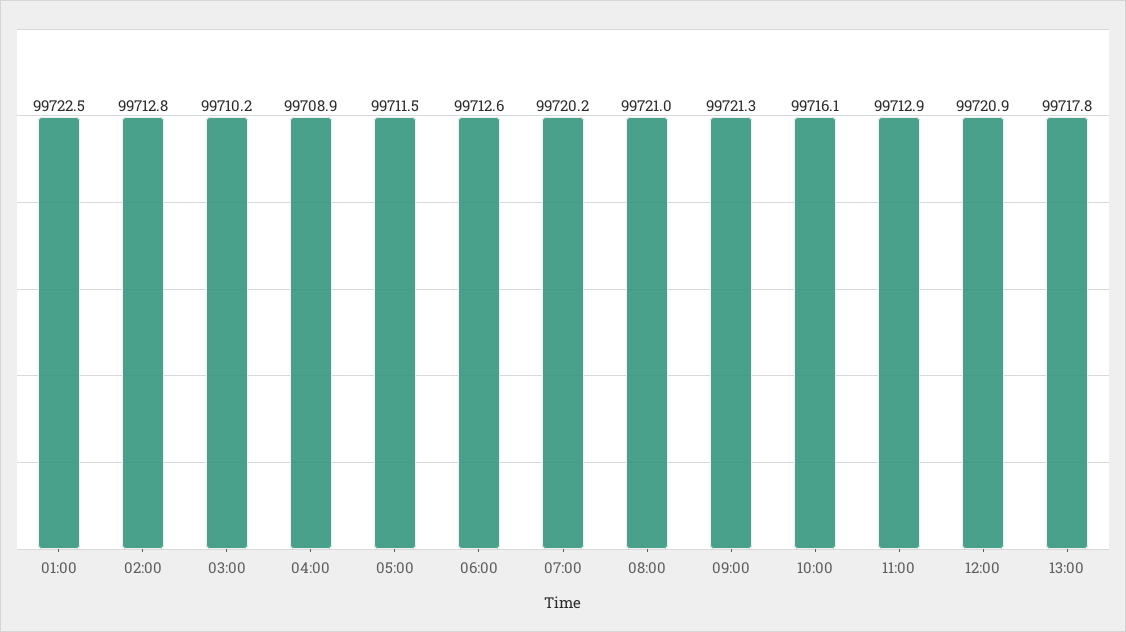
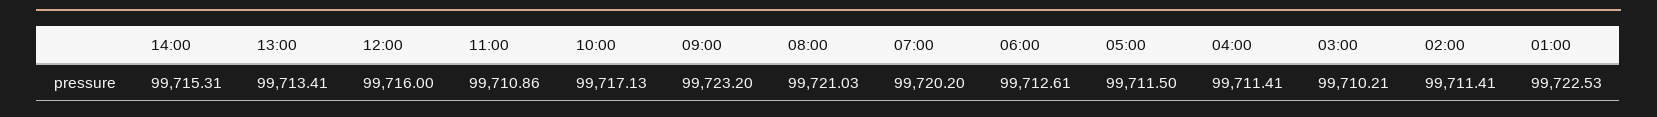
02:00: 99712.8 -> 99711.41
04:00: 99708.9 -> 99711.41
09:00: 99721.3 -> 99723.2
10:00: 99716.1 -> 99717.13
11:00: 99712.9 -> 99710.86
12:00: 99720.9 -> 99716
13:00: 99717.8 -> 99713.41
14:00: none -> 99715.31

